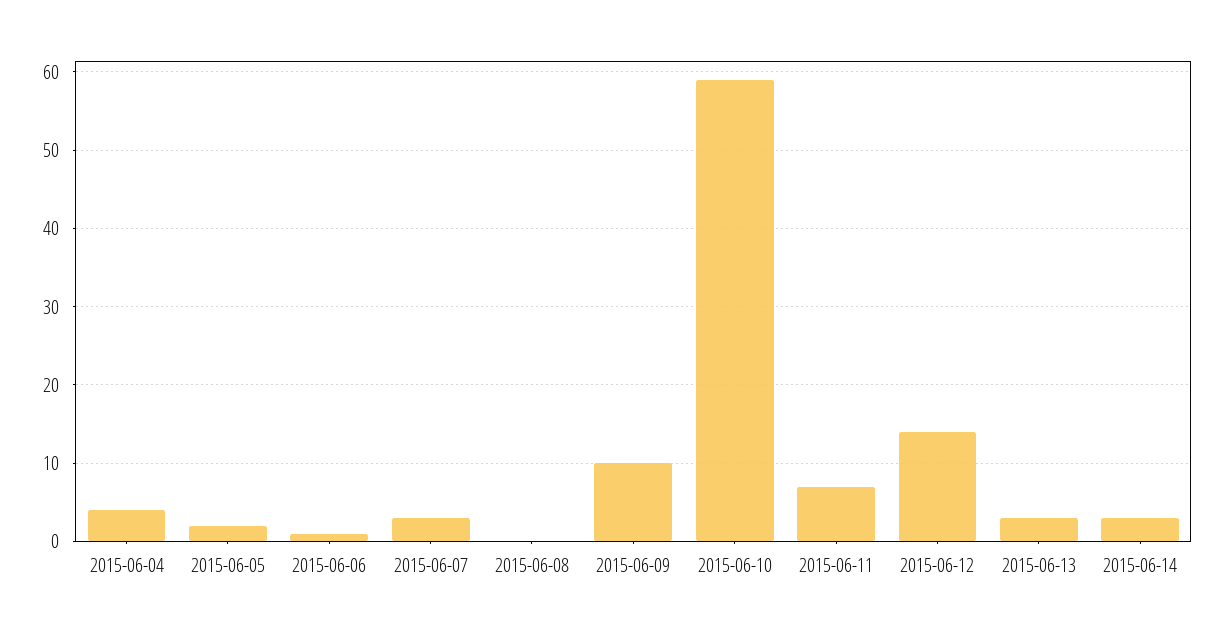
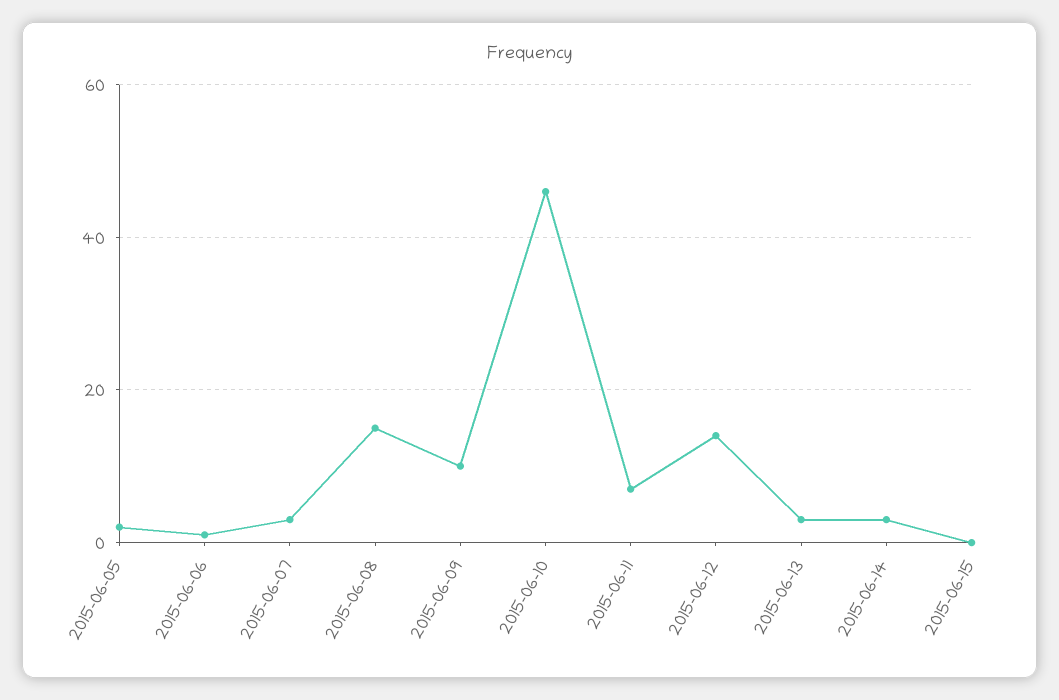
2015-06-04: 4 -> none
2015-06-08: 0 -> 15
2015-06-10: 59 -> 45
2015-06-15: none -> 0

